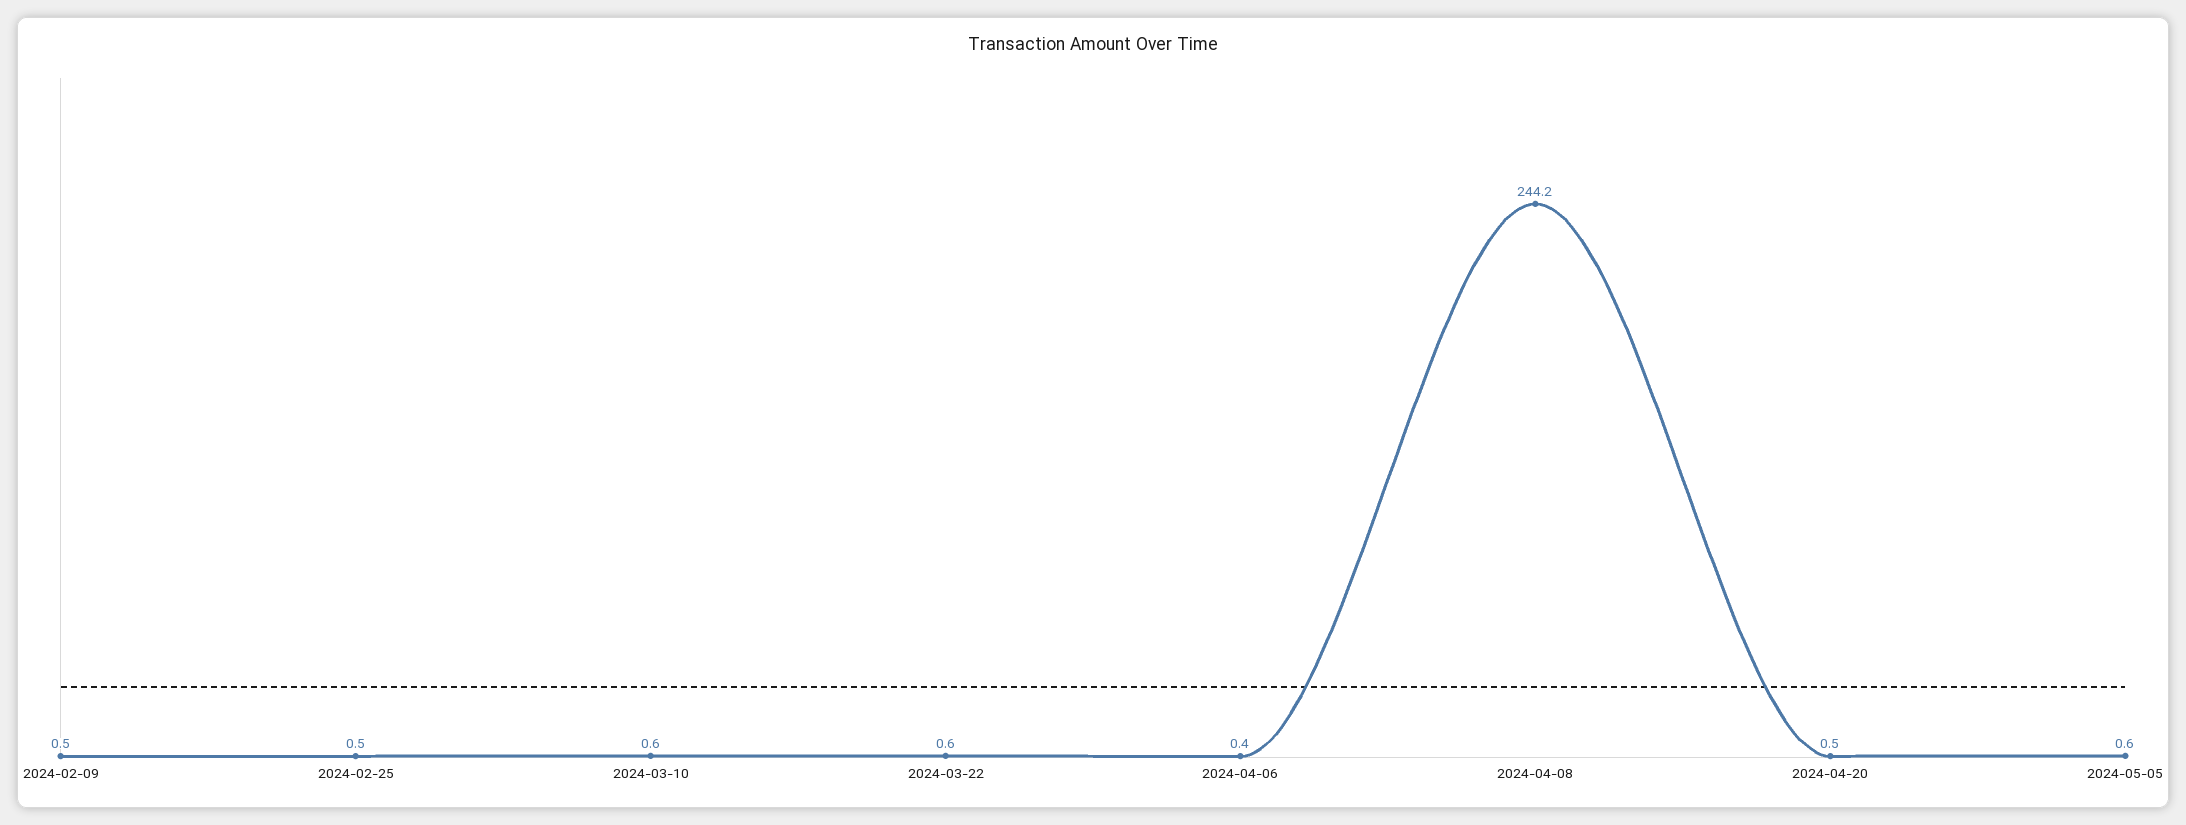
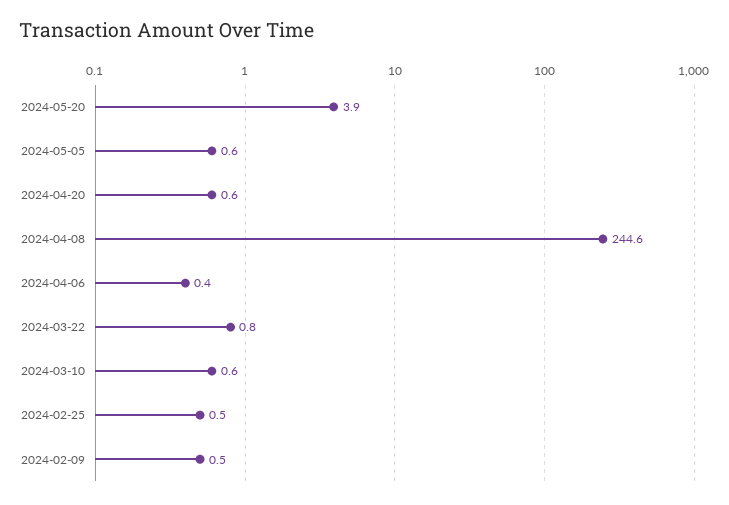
2024-03-22: 0.6 -> 0.8
2024-04-08: 244.2 -> 244.6
2024-04-20: 0.5 -> 0.6
2024-05-20: none -> 3.9

